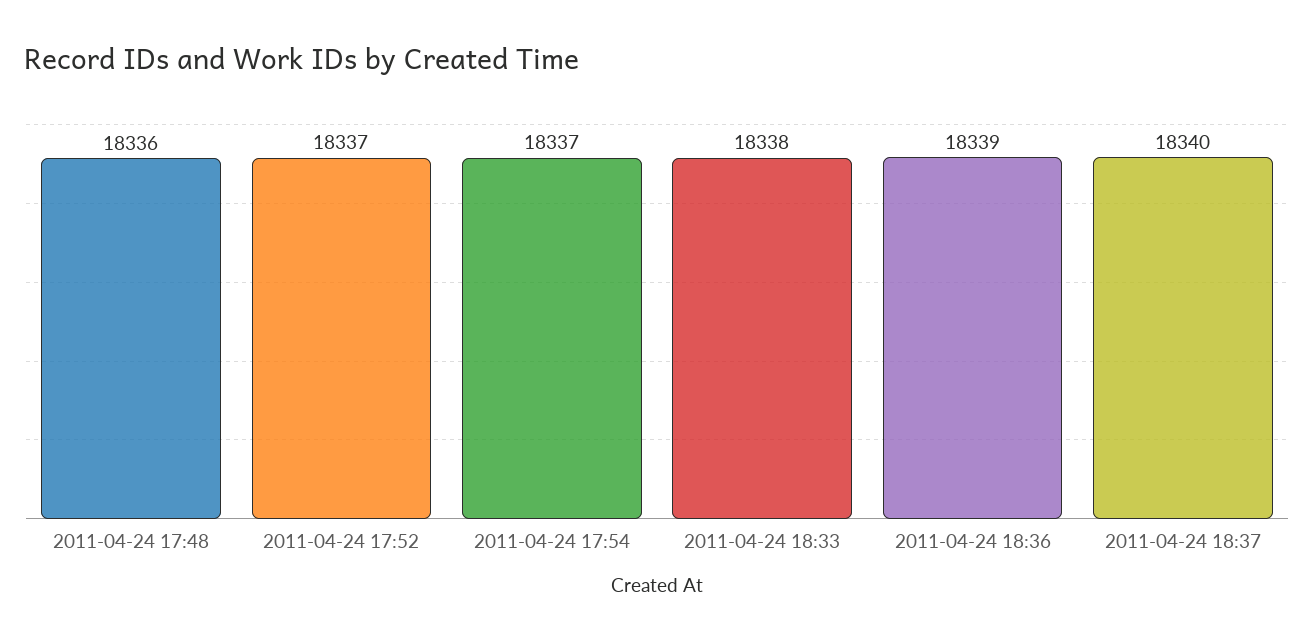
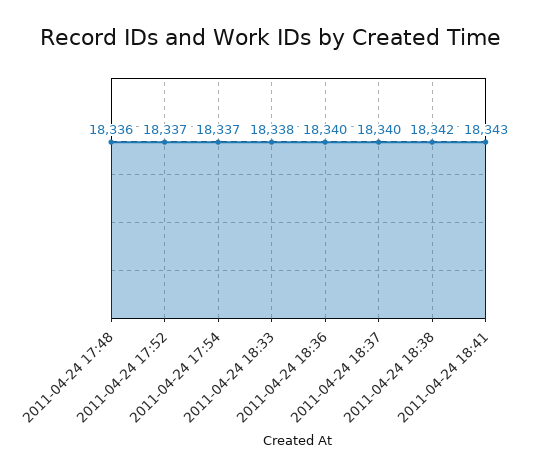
2011-04-24 18:36: 18339 -> 18340
2011-04-24 18:38: none -> 18342
2011-04-24 18:41: none -> 18343

